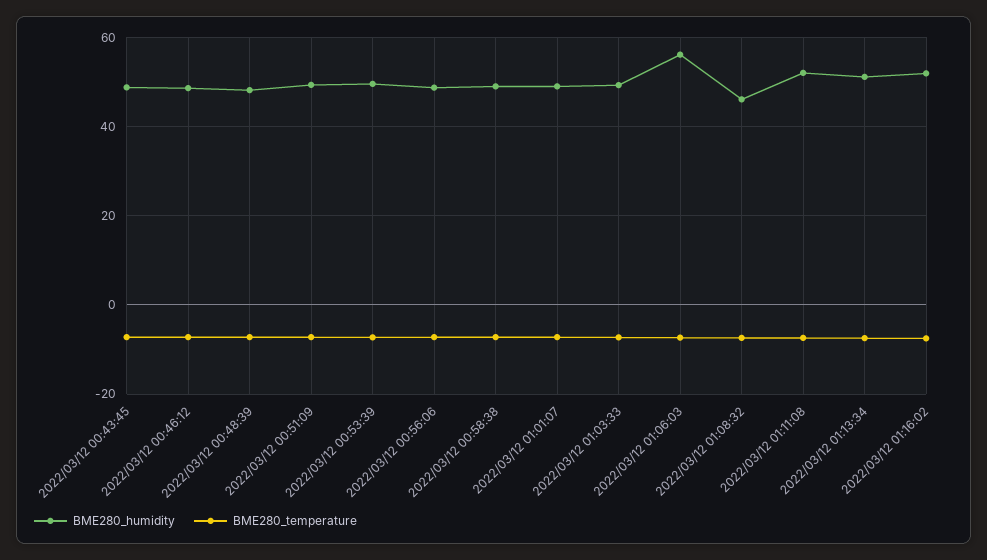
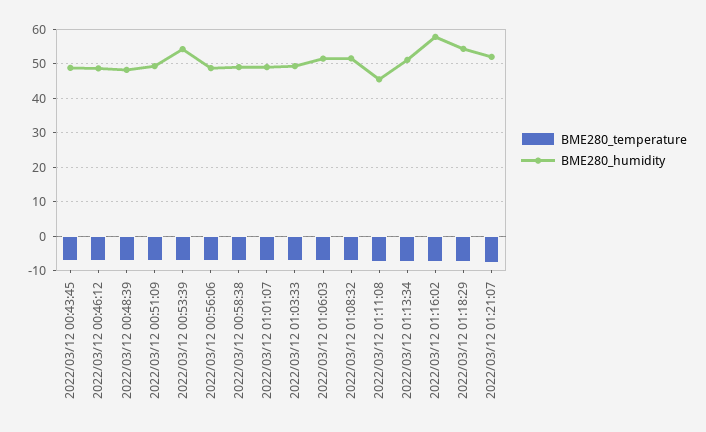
BME280_humidity, 2022/03/12 00:53:39: 50 -> 54
BME280_humidity, 2022/03/12 01:06:03: 56 -> 52
BME280_humidity, 2022/03/12 01:08:32: 46 -> 52
BME280_humidity, 2022/03/12 01:11:08: 52 -> 46
BME280_humidity, 2022/03/12 01:16:02: 52 -> 58
BME280_temperature, 2022/03/12 01:18:29: none -> -8
BME280_humidity, 2022/03/12 01:18:29: none -> 54
BME280_temperature, 2022/03/12 01:21:07: none -> -8
BME280_humidity, 2022/03/12 01:21:07: none -> 52

